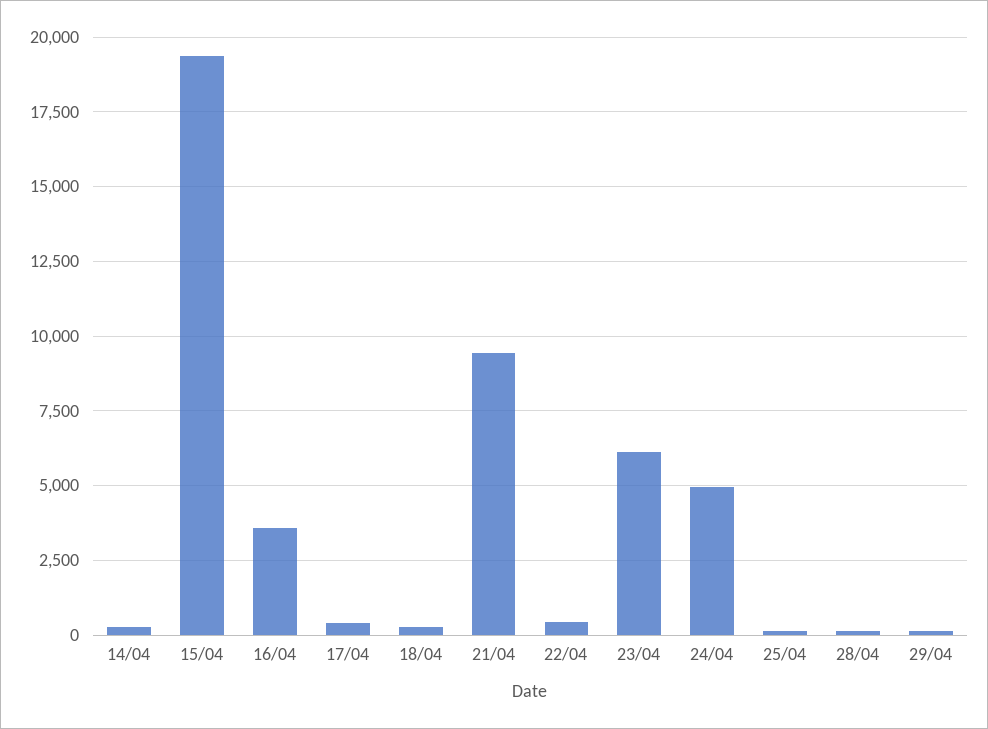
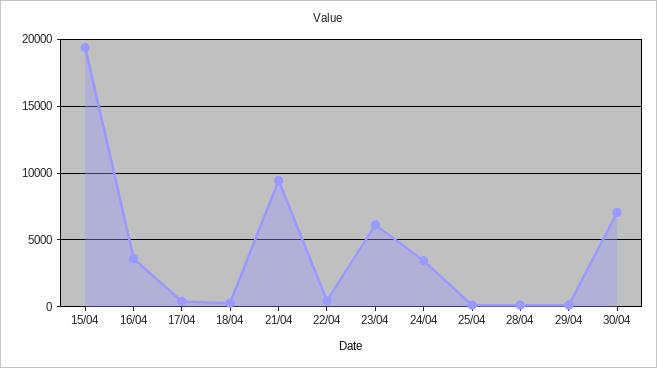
14/04: 250 -> none
24/04: 5000 -> 3500
30/04: none -> 7000

